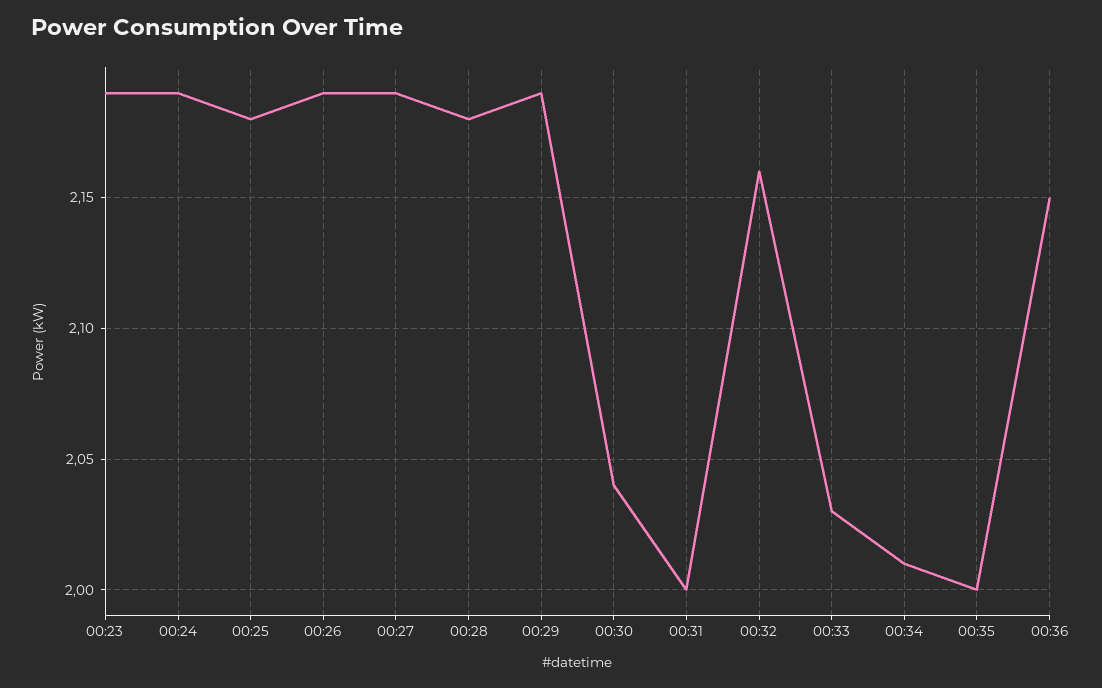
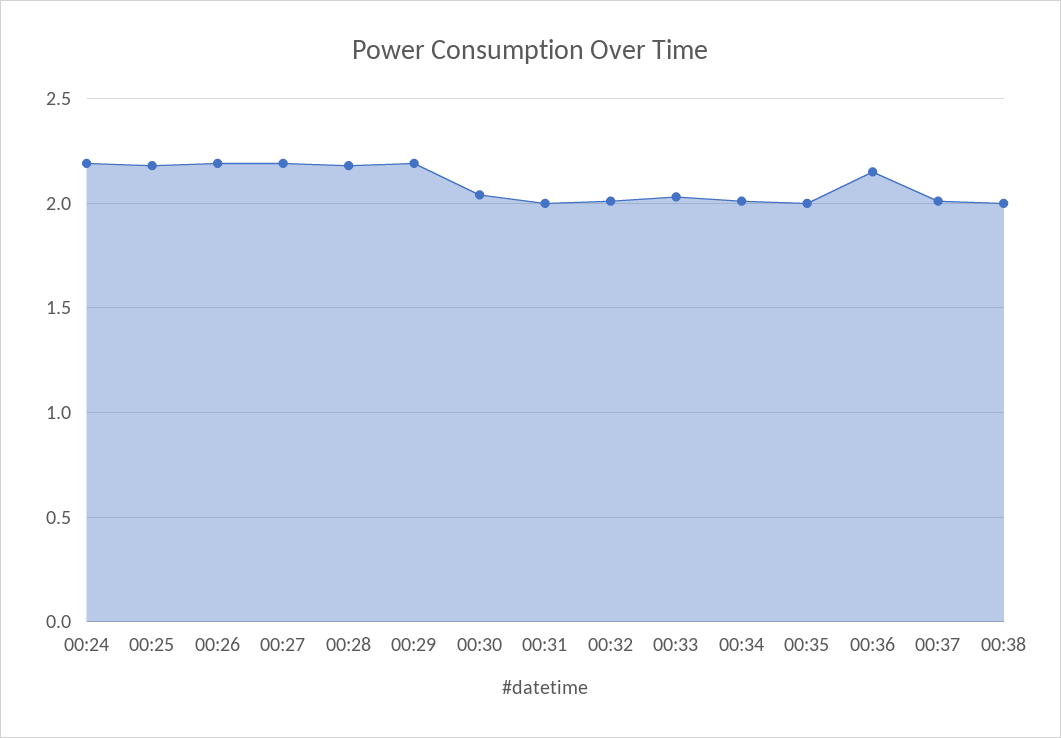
00:23: 2.19 -> none
00:32: 2.16 -> 2
00:37: none -> 2
00:38: none -> 2

